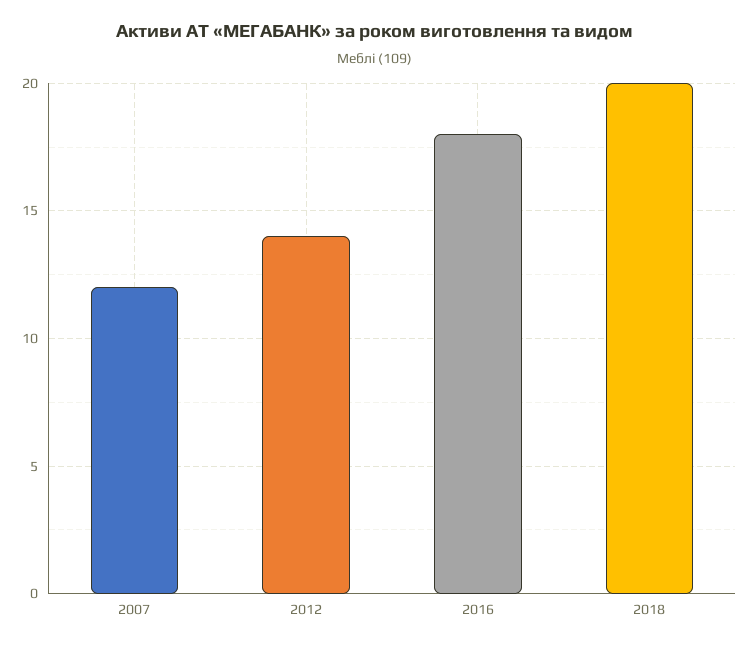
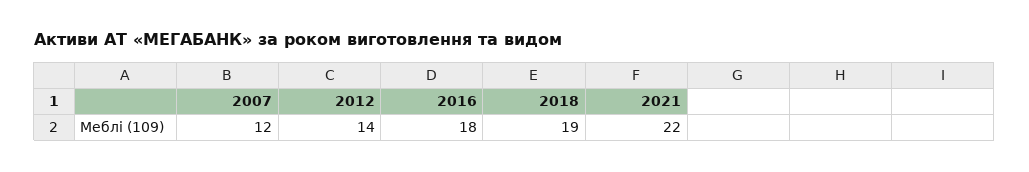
2018: 20 -> 19
2021: none -> 22

